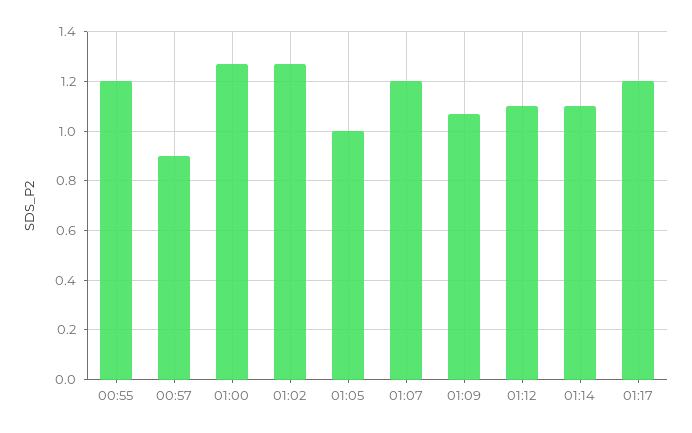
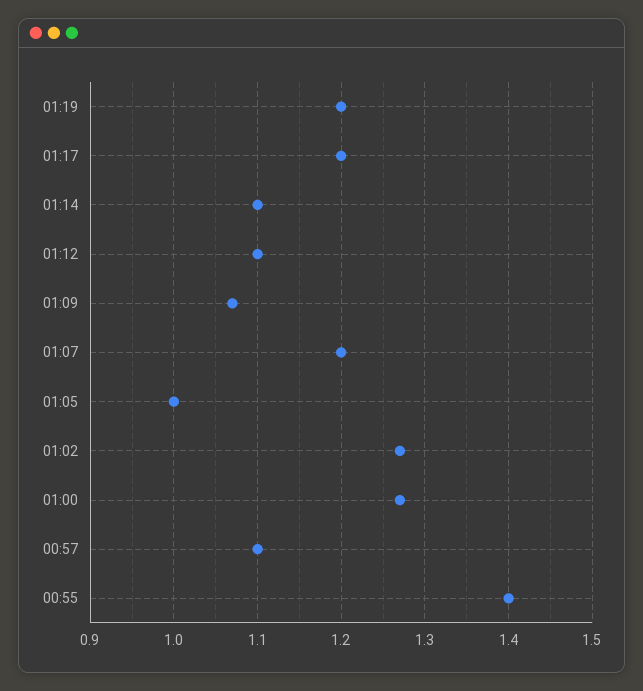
00:55: 1.2 -> 1.4
00:57: 0.9 -> 1.1
01:19: none -> 1.2

